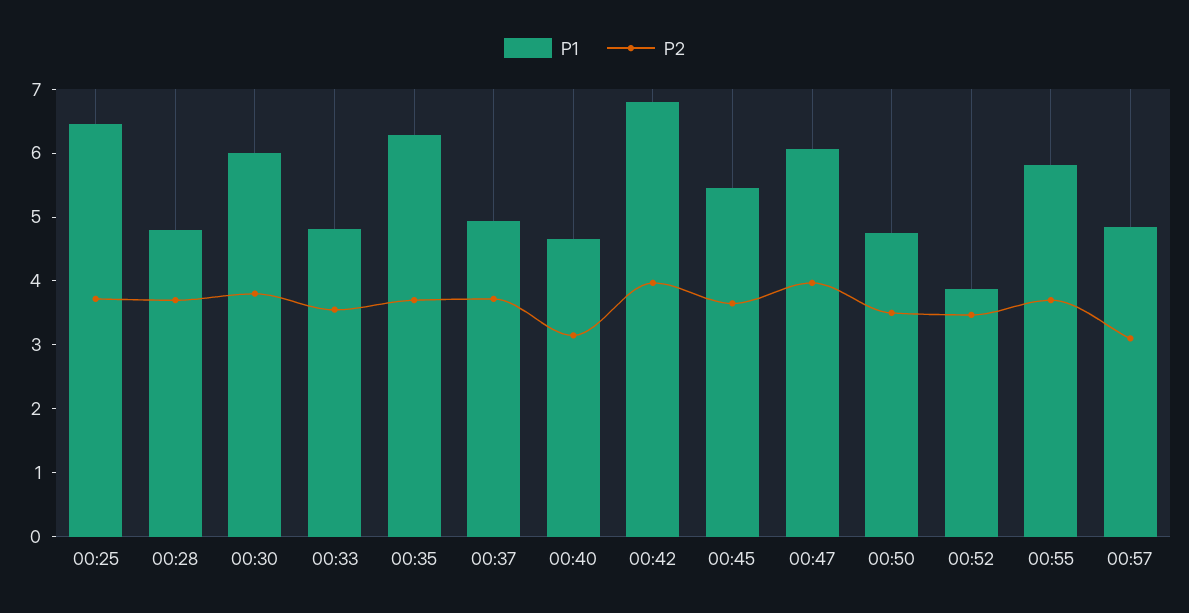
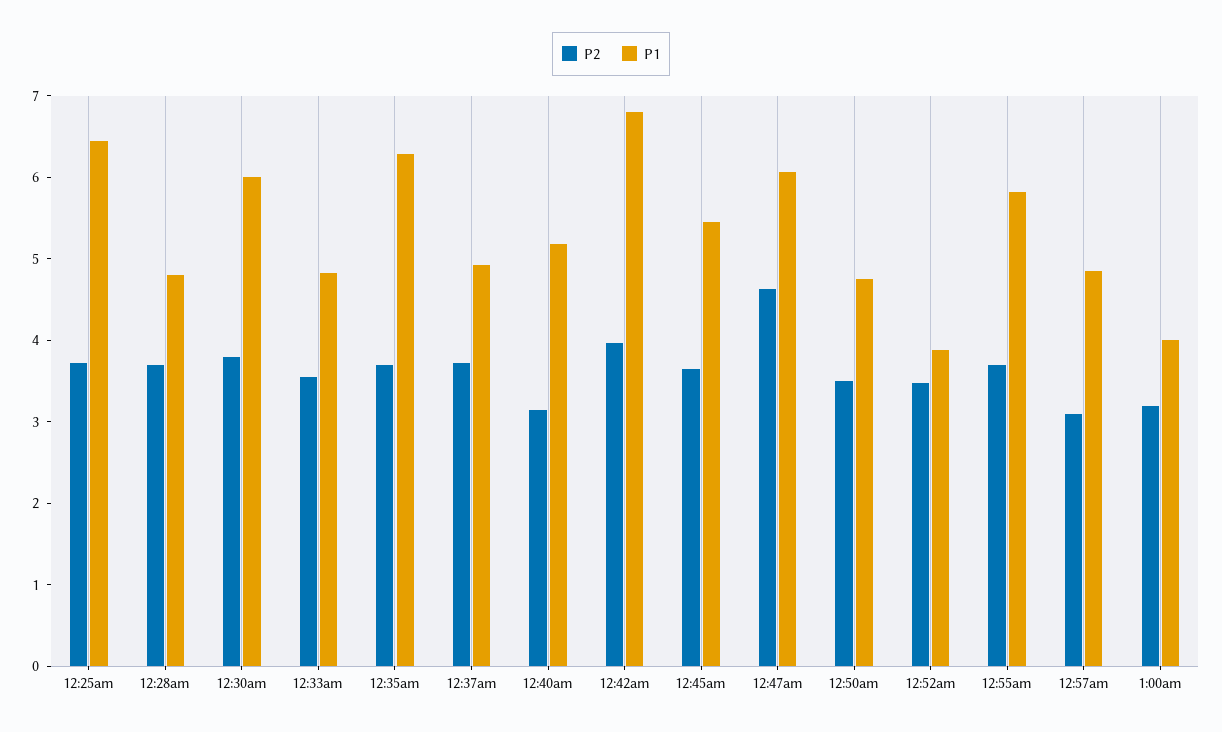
P1, 00:40: 4.6 -> 5.2
P2, 00:47: 4 -> 4.6
P2, 1:00am: none -> 3.2
P1, 1:00am: none -> 4

